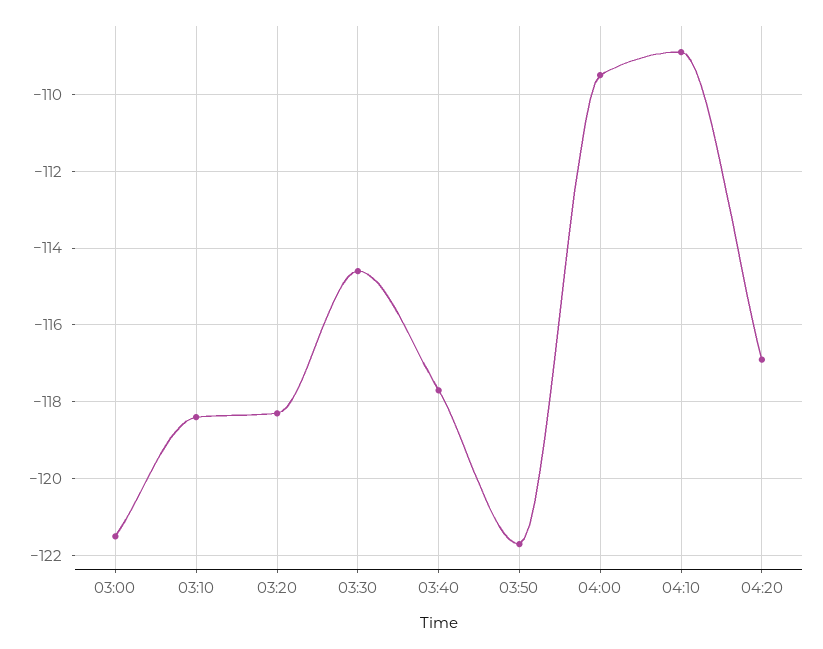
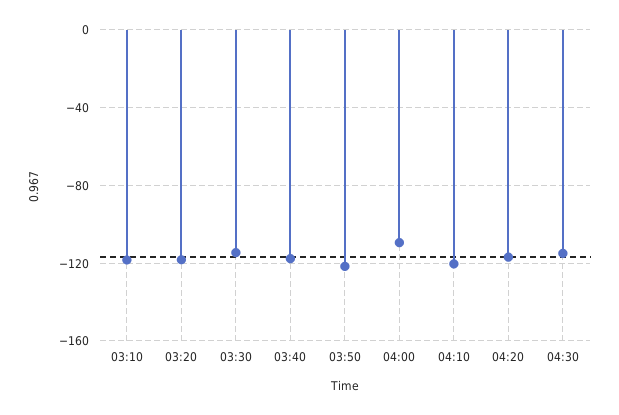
03:00: -121.5 -> none
04:10: -109 -> -120
04:30: none -> -115

